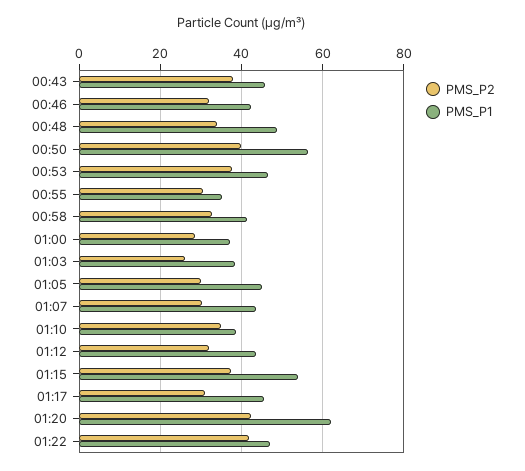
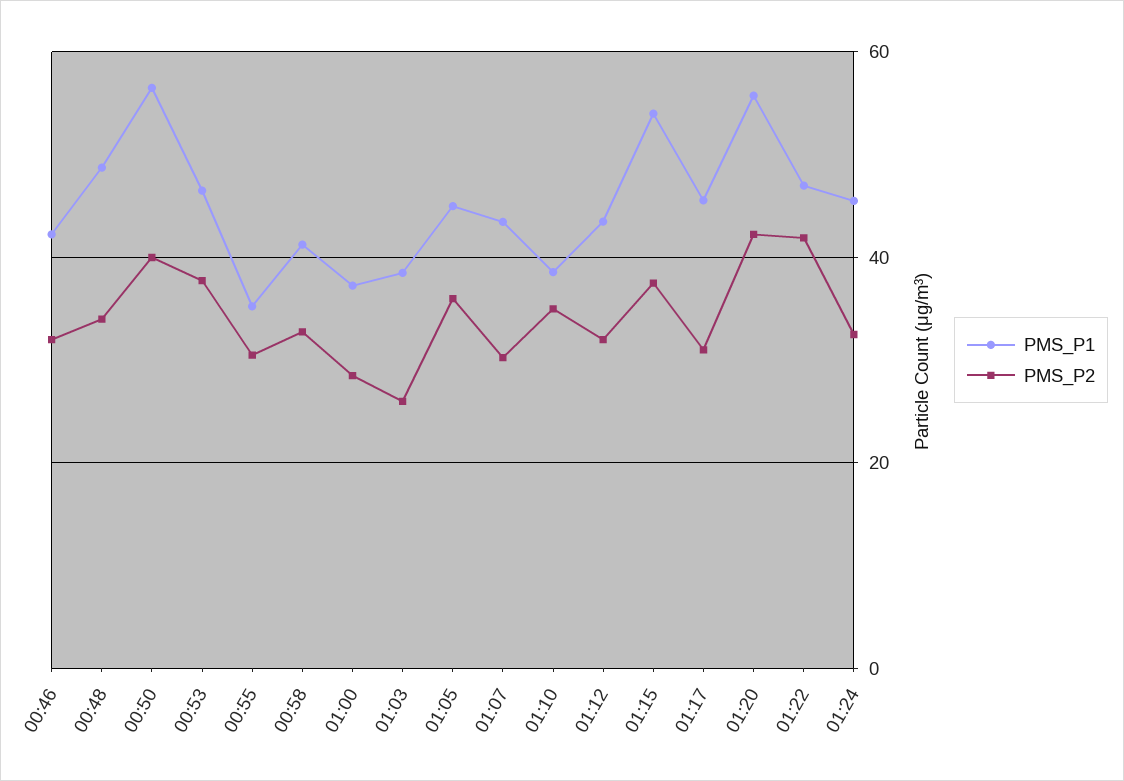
PMS_P2, 00:43: 38 -> none
PMS_P1, 00:43: 46 -> none
PMS_P2, 01:05: 30 -> 36
PMS_P1, 01:20: 62 -> 56
PMS_P1, 01:24: none -> 46
PMS_P2, 01:24: none -> 32

